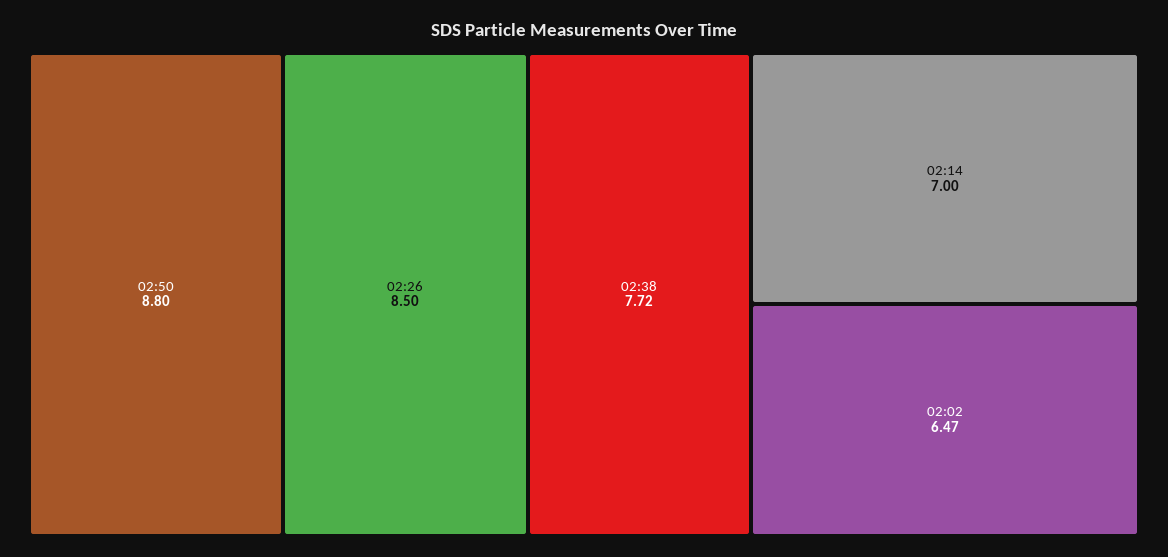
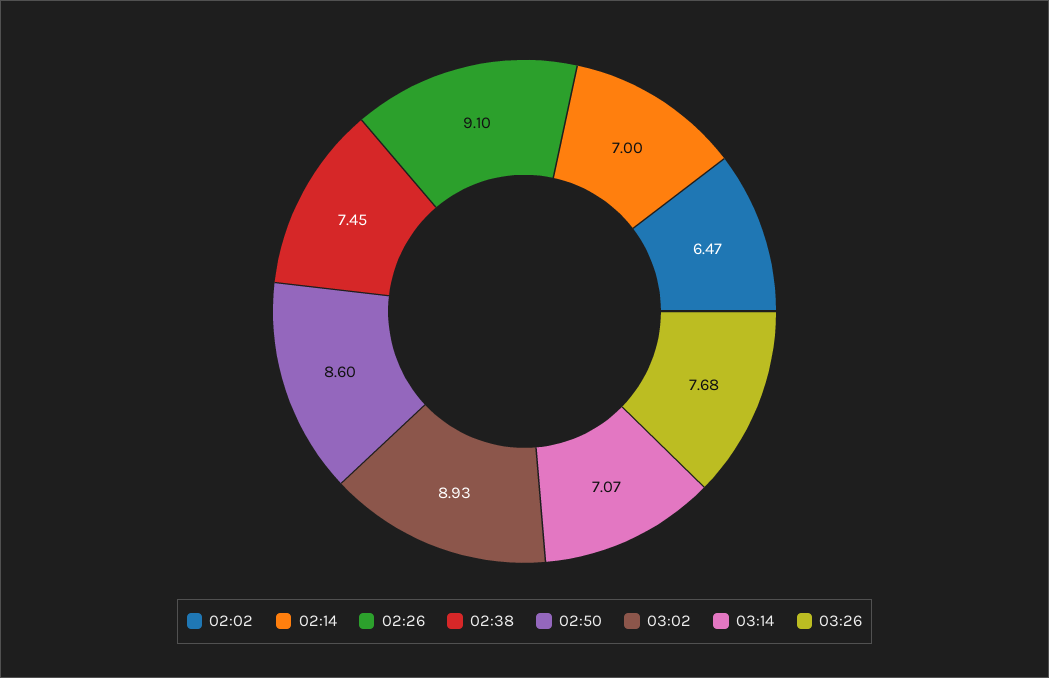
02:50: 8.8 -> 8.6
02:26: 8.5 -> 9.1
02:38: 7.72 -> 7.45
03:02: none -> 8.93
03:14: none -> 7.07
03:26: none -> 7.68

